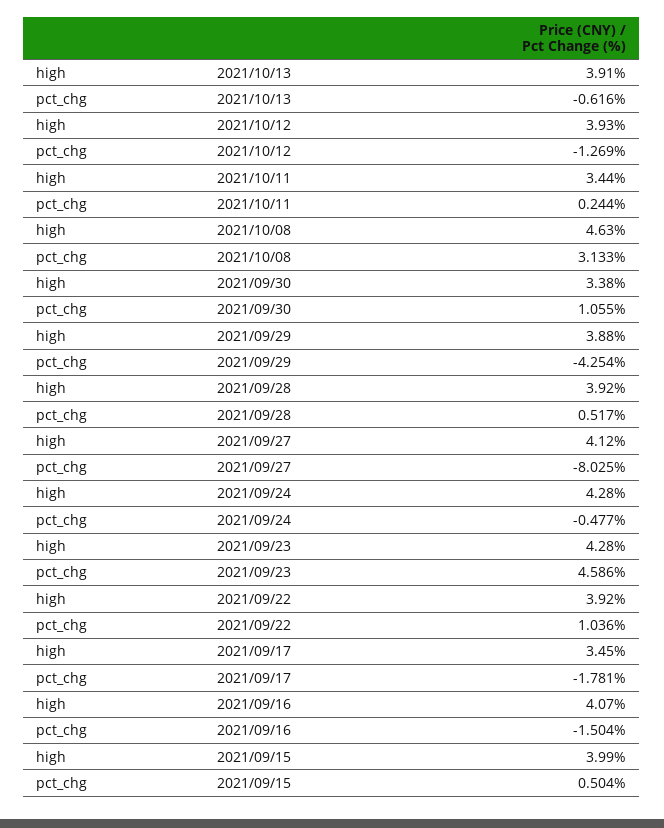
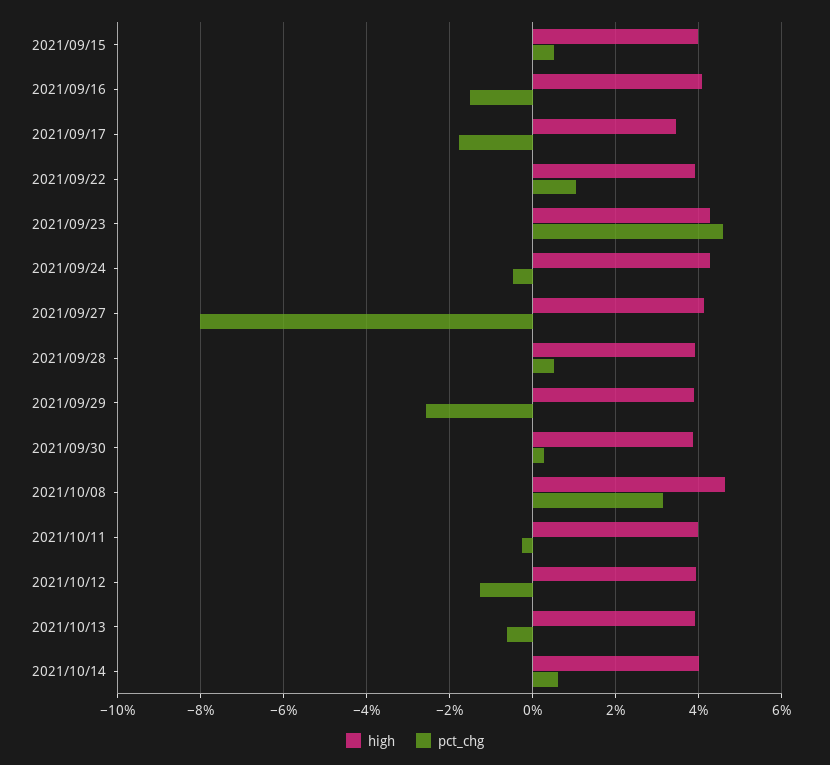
high, 2021/10/11: 3.44 -> 4
pct_chg, 2021/10/11: 0.244 -> -0.2
high, 2021/09/30: 3.38 -> 3.8
pct_chg, 2021/09/30: 1.055 -> 0.2
pct_chg, 2021/09/29: -4.254 -> -2.6
high, 2021/10/14: none -> 4
pct_chg, 2021/10/14: none -> 0.6

